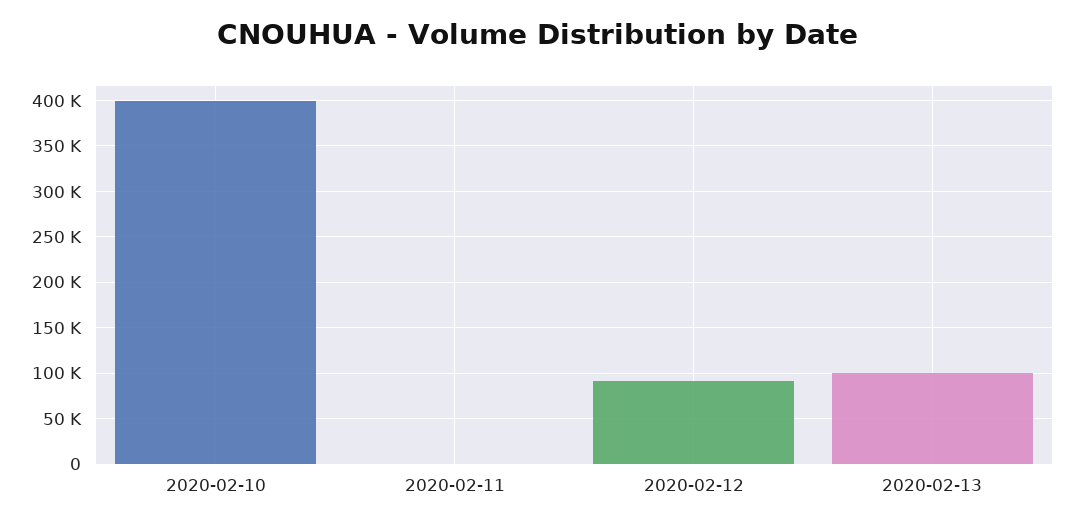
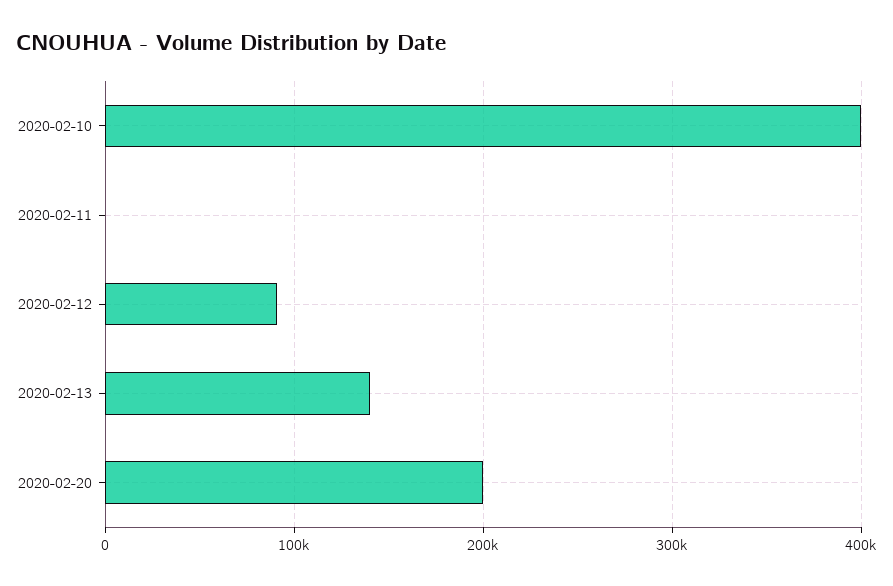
2020-02-13: 100000 -> 140000
2020-02-20: none -> 200000

